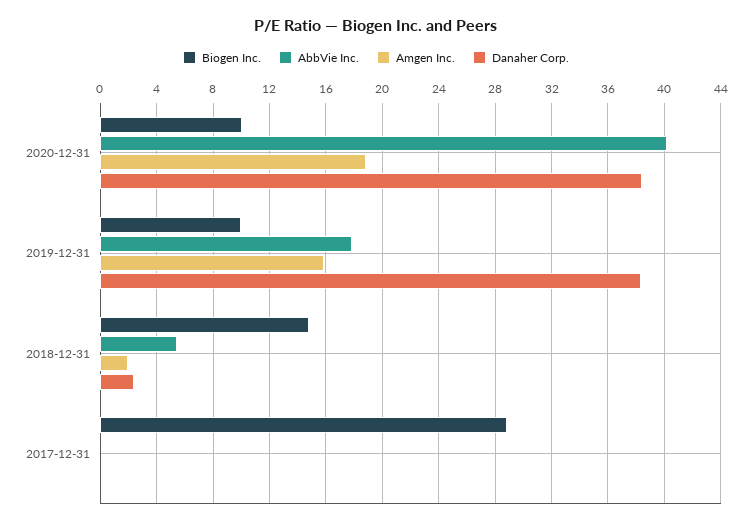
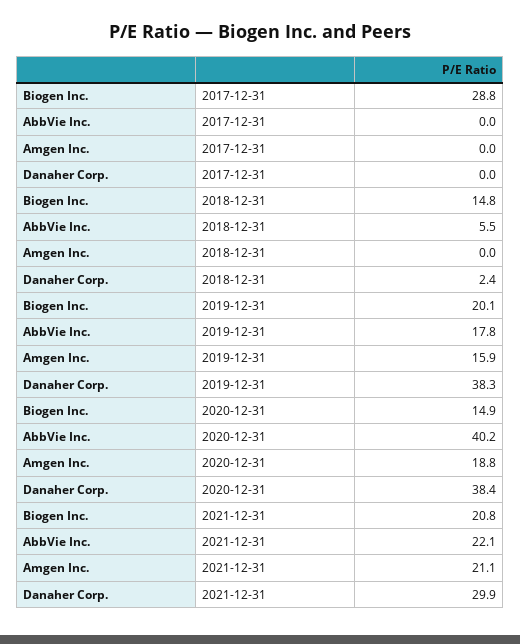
Biogen Inc., 2020-12-31: 10 -> 14.9
Biogen Inc., 2019-12-31: 10 -> 20.1
Amgen Inc., 2018-12-31: 2 -> 0
Biogen Inc., 2021-12-31: none -> 20.8
AbbVie Inc., 2021-12-31: none -> 22.1
Amgen Inc., 2021-12-31: none -> 21.1
Danaher Corp., 2021-12-31: none -> 29.9

